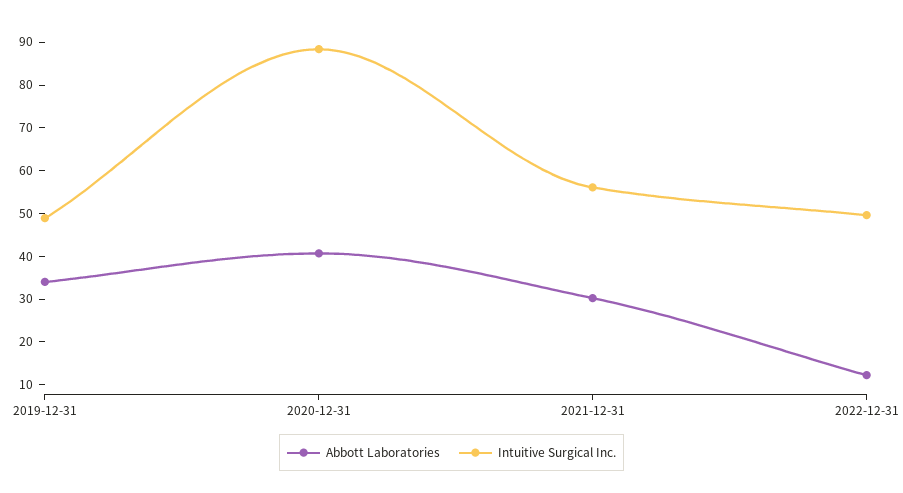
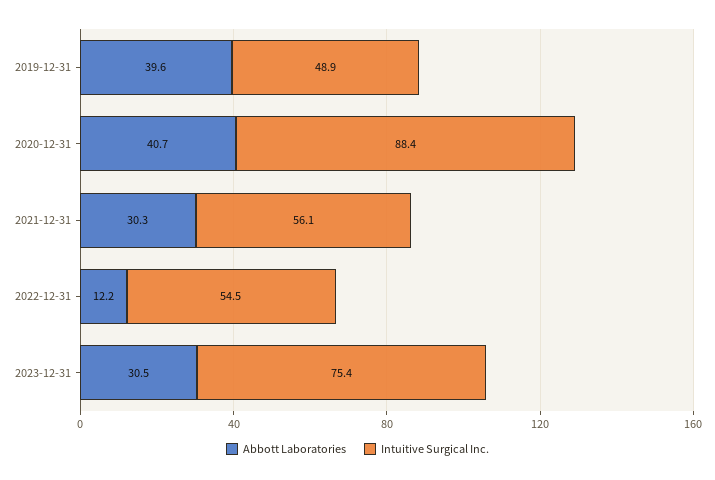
Abbott Laboratories, 2019-12-31: 34 -> 39.6
Intuitive Surgical Inc., 2022-12-31: 50 -> 54.5
Abbott Laboratories, 2023-12-31: none -> 30.5
Intuitive Surgical Inc., 2023-12-31: none -> 75.4

